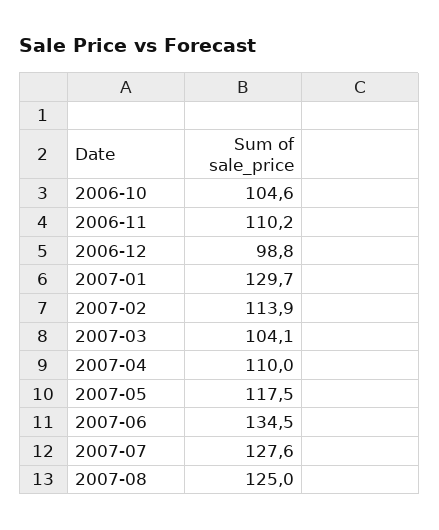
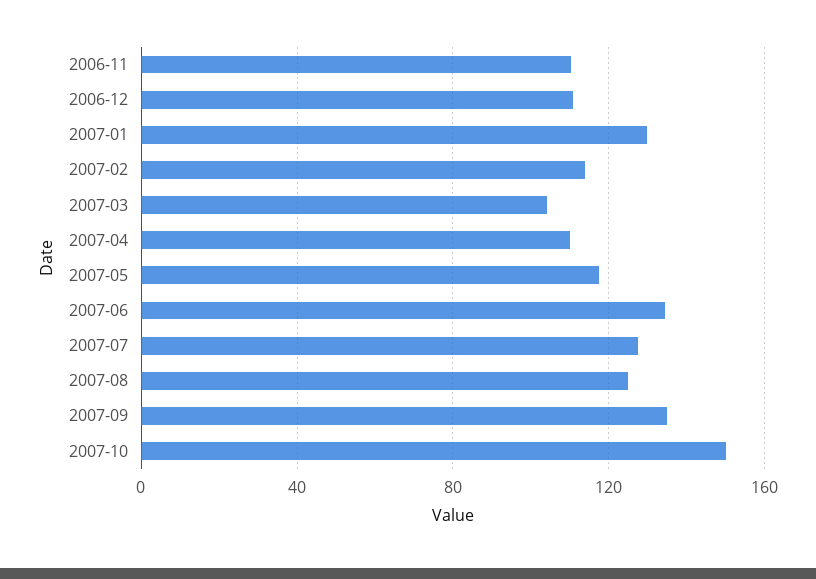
2006-10: 104.6 -> none
2006-12: 98.8 -> 110
2007-09: none -> 135
2007-10: none -> 150

